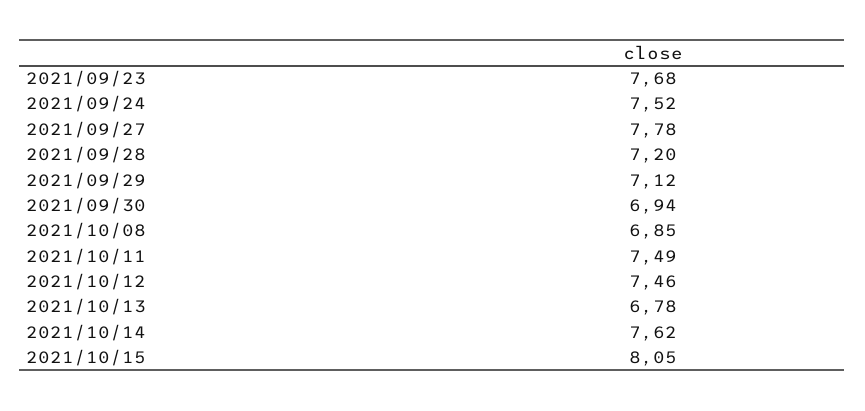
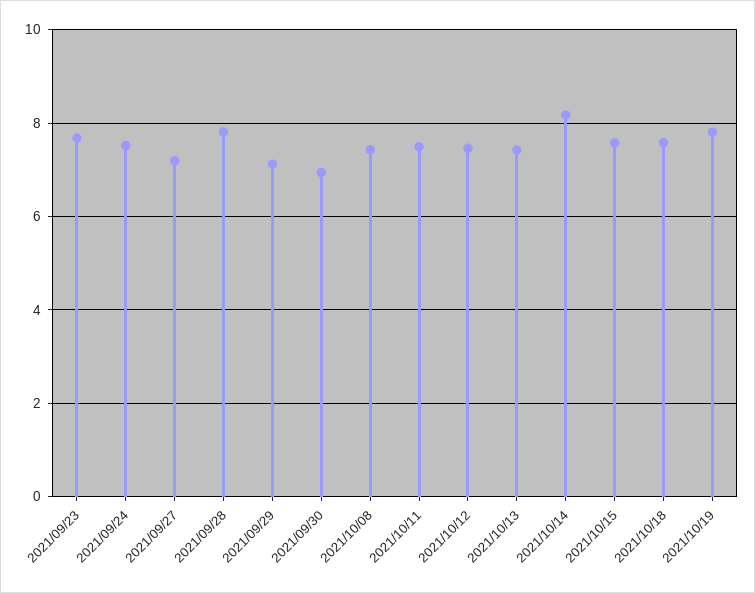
2021/09/27: 7.78 -> 7.2
2021/09/28: 7.2 -> 7.8
2021/10/08: 6.85 -> 7.4
2021/10/13: 6.78 -> 7.4
2021/10/14: 7.62 -> 8.2
2021/10/15: 8.05 -> 7.6
2021/10/18: none -> 7.6
2021/10/19: none -> 7.8

